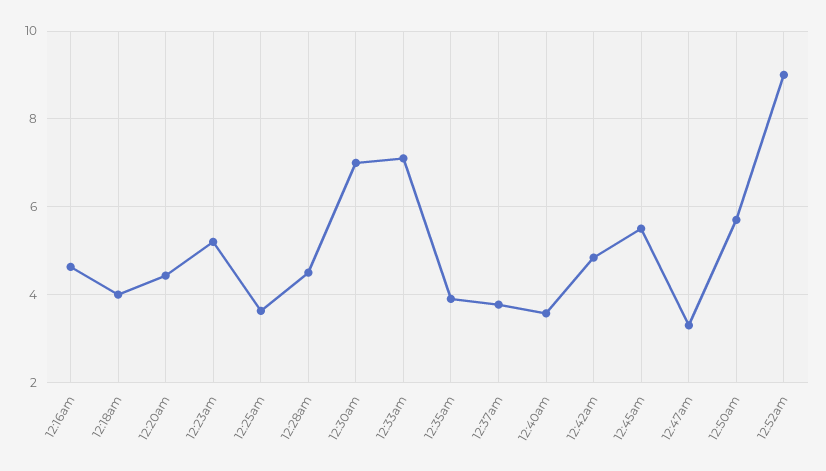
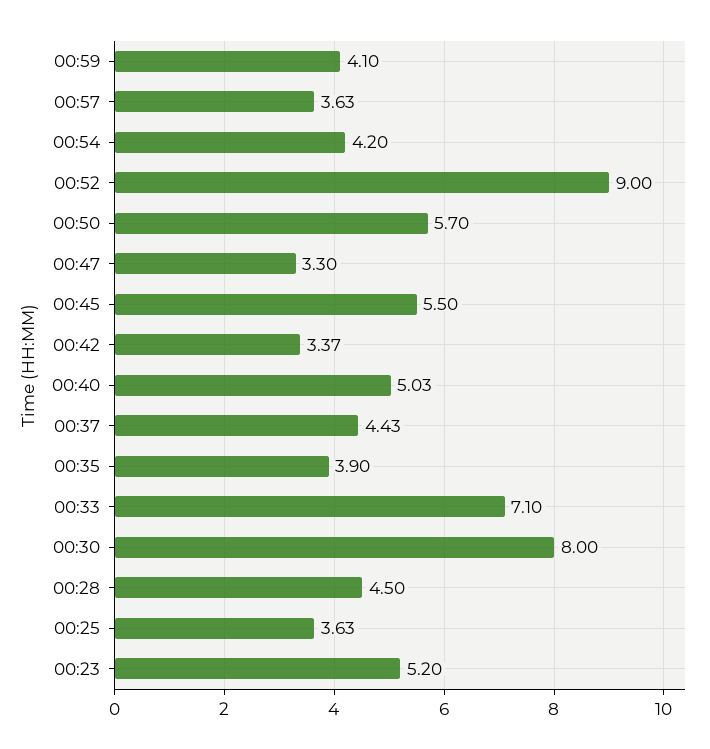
12:16am: 4.6 -> none
12:18am: 4 -> none
12:20am: 4.4 -> none
12:30am: 7 -> 8
12:37am: 3.8 -> 4.43
12:40am: 3.6 -> 5.03
12:42am: 4.8 -> 3.37
00:59: none -> 4.1
00:57: none -> 3.63
00:54: none -> 4.2

